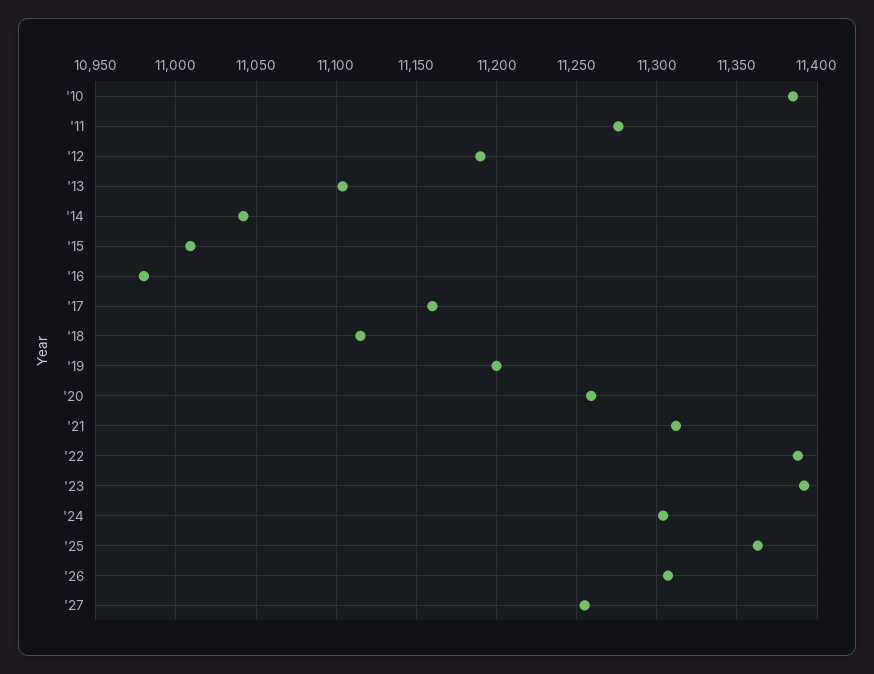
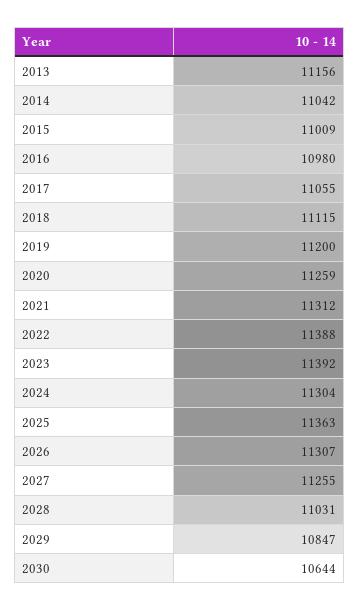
'10: 11385 -> none
'11: 11275 -> none
'12: 11190 -> none
'13: 11105 -> 11156
'17: 11160 -> 11055
2028: none -> 11031
2029: none -> 10847
2030: none -> 10644

